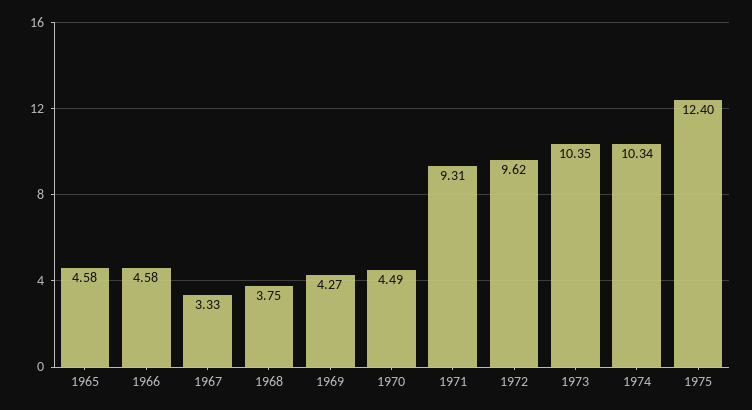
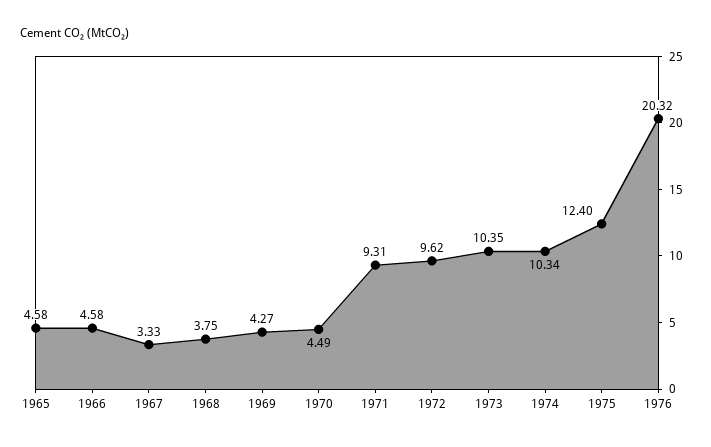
1976: none -> 20.32

